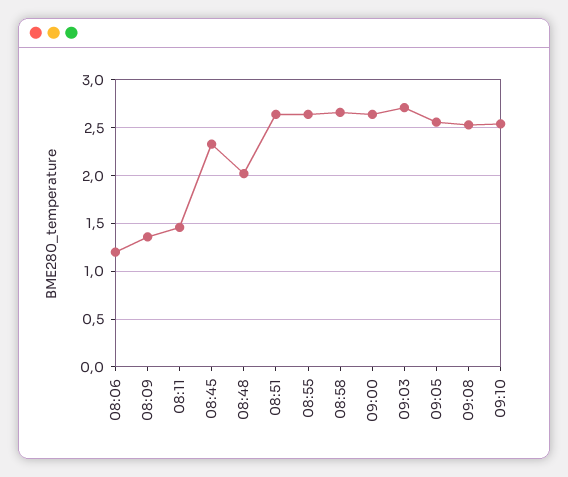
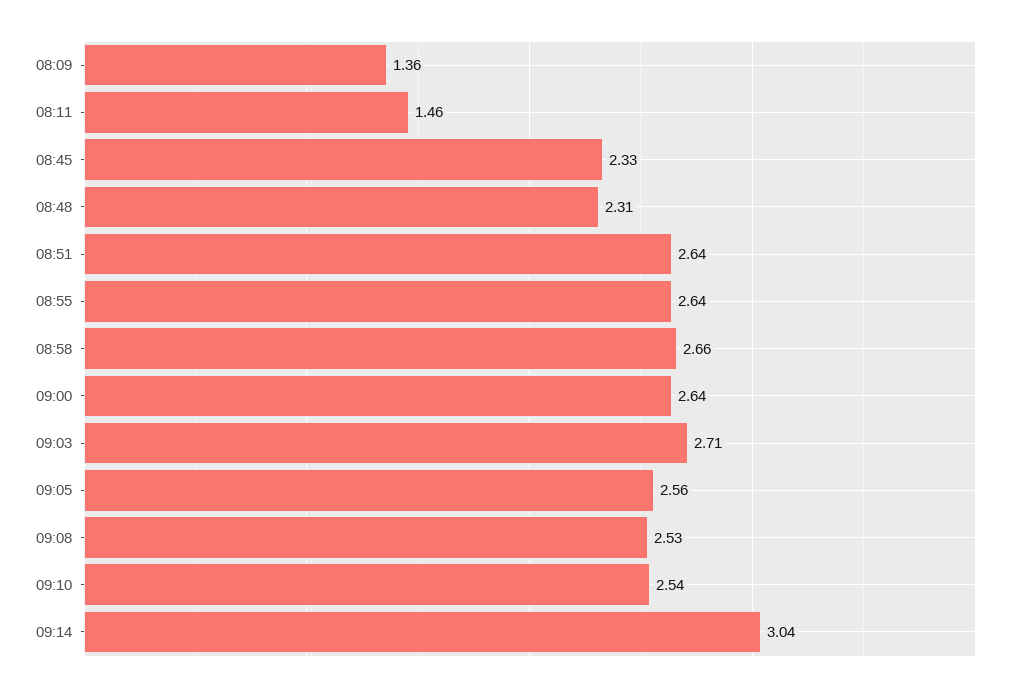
08:06: 1.2 -> none
08:48: 2 -> 2.31
09:14: none -> 3.04

